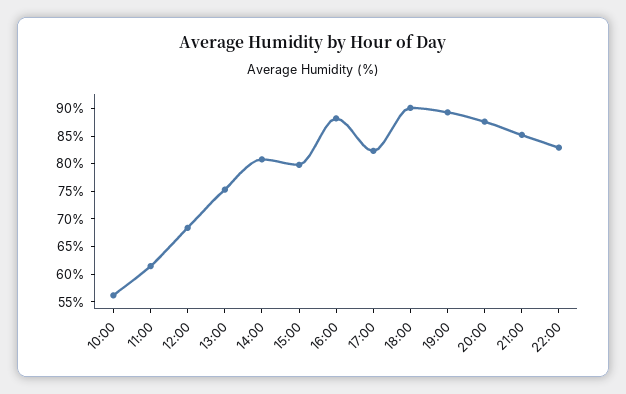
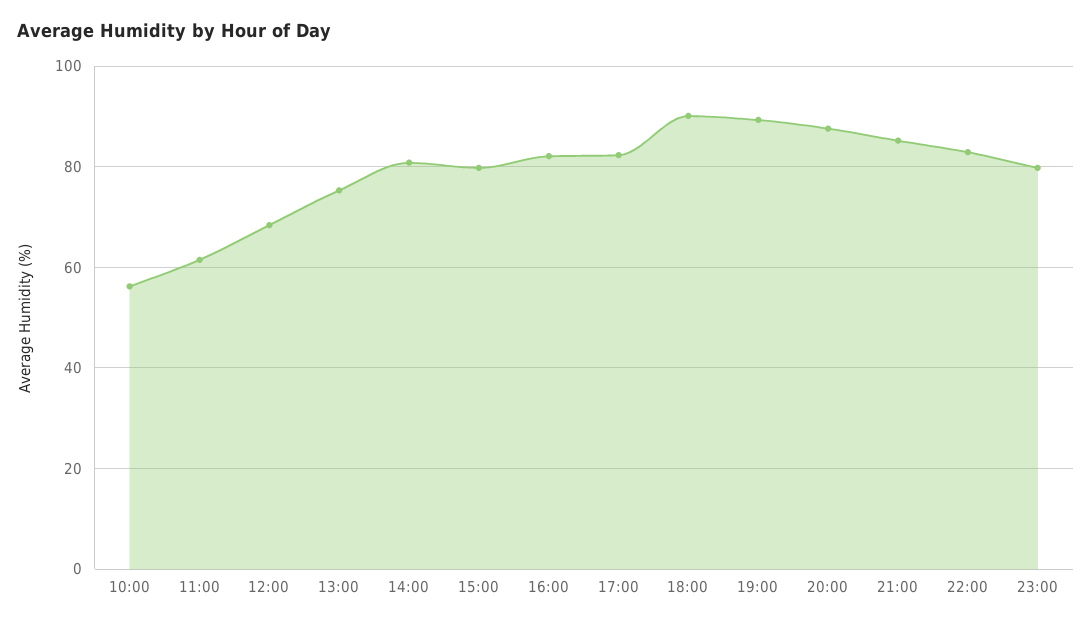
16:00: 87.5 -> 82
23:00: none -> 80

